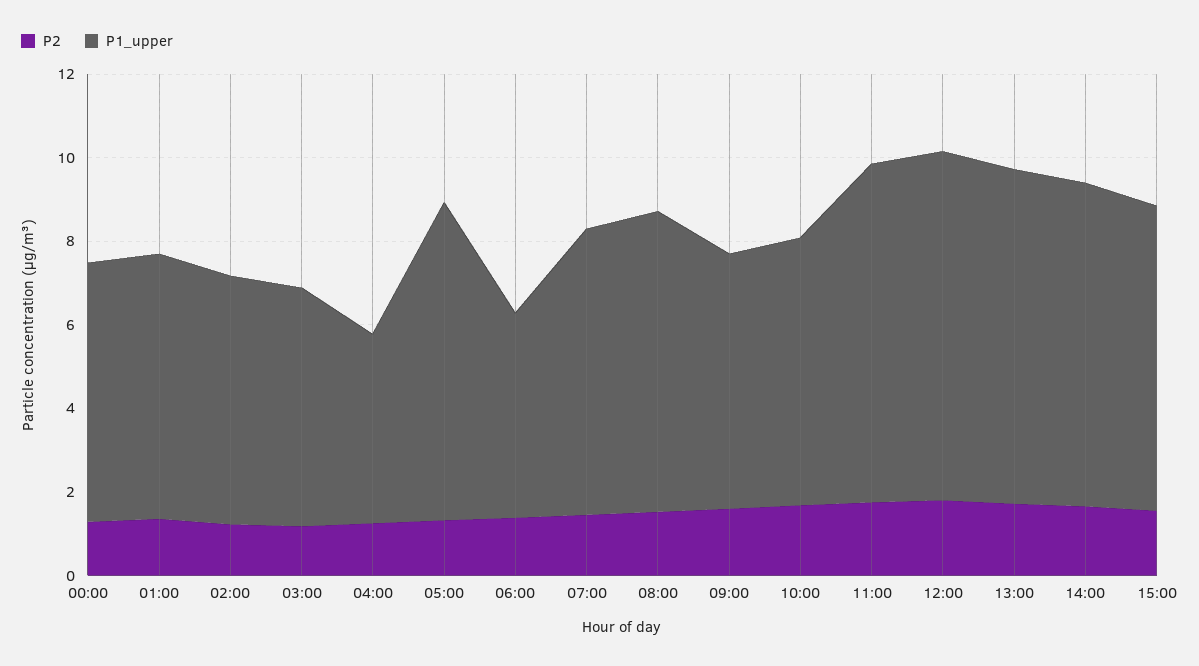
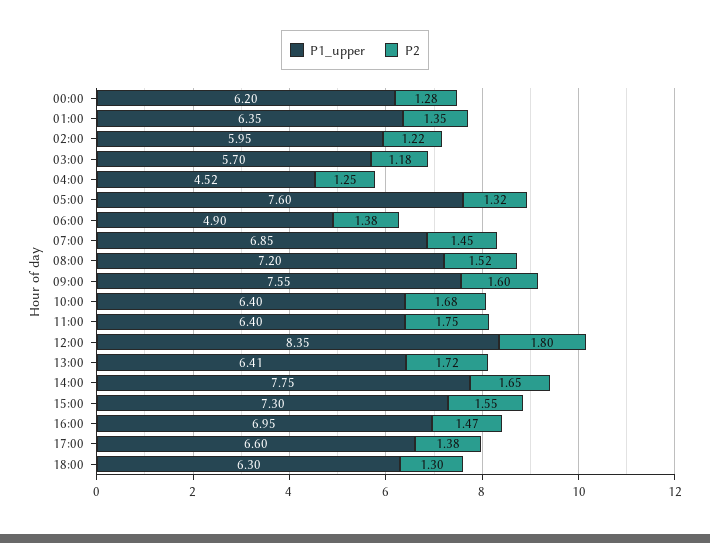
P1_upper, 09:00: 6 -> 7.55
P1_upper, 11:00: 8 -> 6.4
P1_upper, 13:00: 8 -> 6.41
P1_upper, 16:00: none -> 6.95
P2, 16:00: none -> 1.47
P1_upper, 17:00: none -> 6.6
P2, 17:00: none -> 1.38
P1_upper, 18:00: none -> 6.3
P2, 18:00: none -> 1.3

